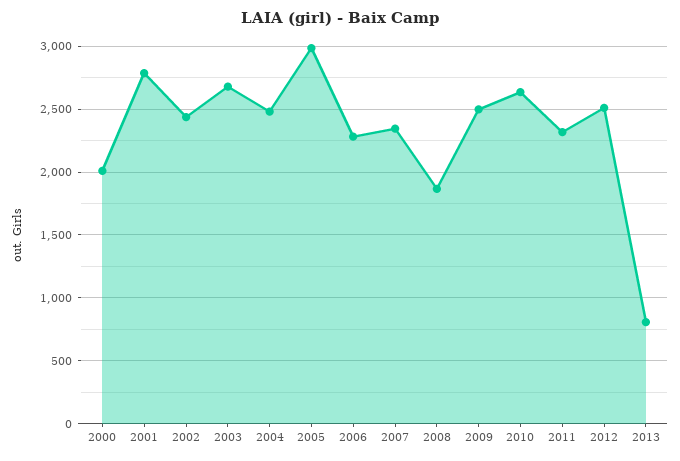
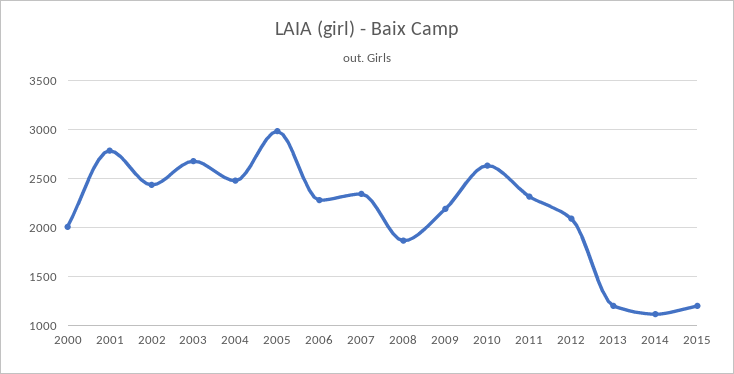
2009: 2500 -> 2200
2012: 2500 -> 2100
2013: 800 -> 1200
2014: none -> 1100
2015: none -> 1200

